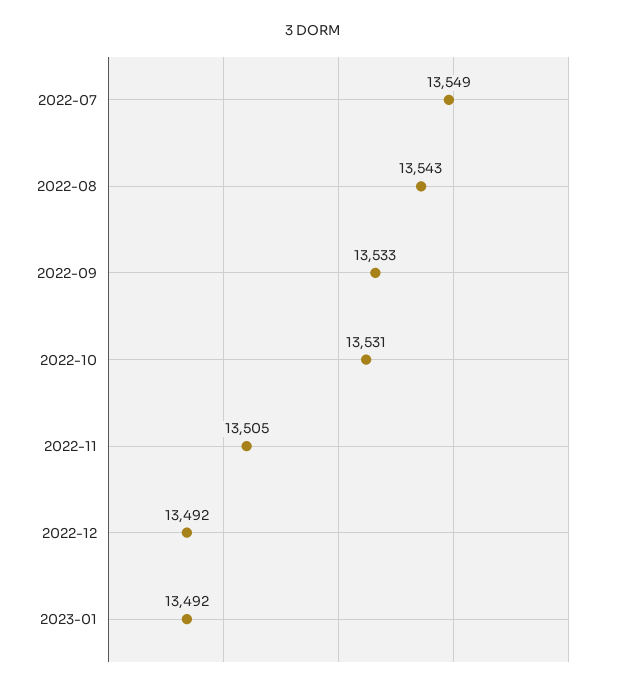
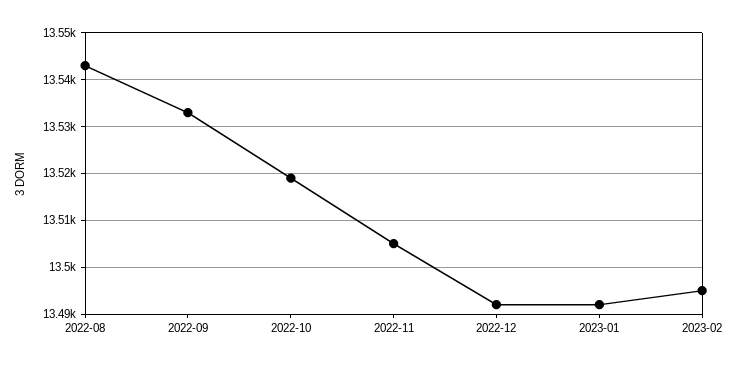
2022-07: 13549 -> none
2022-10: 13531 -> 13520
2023-02: none -> 13495

